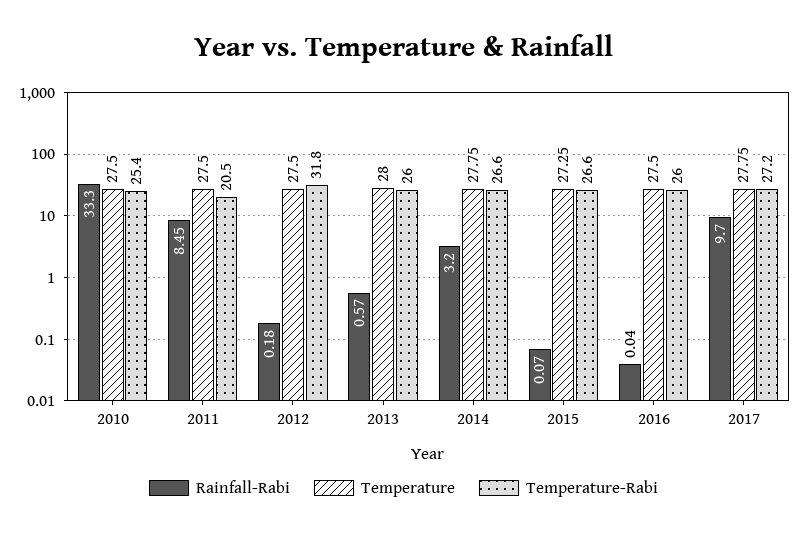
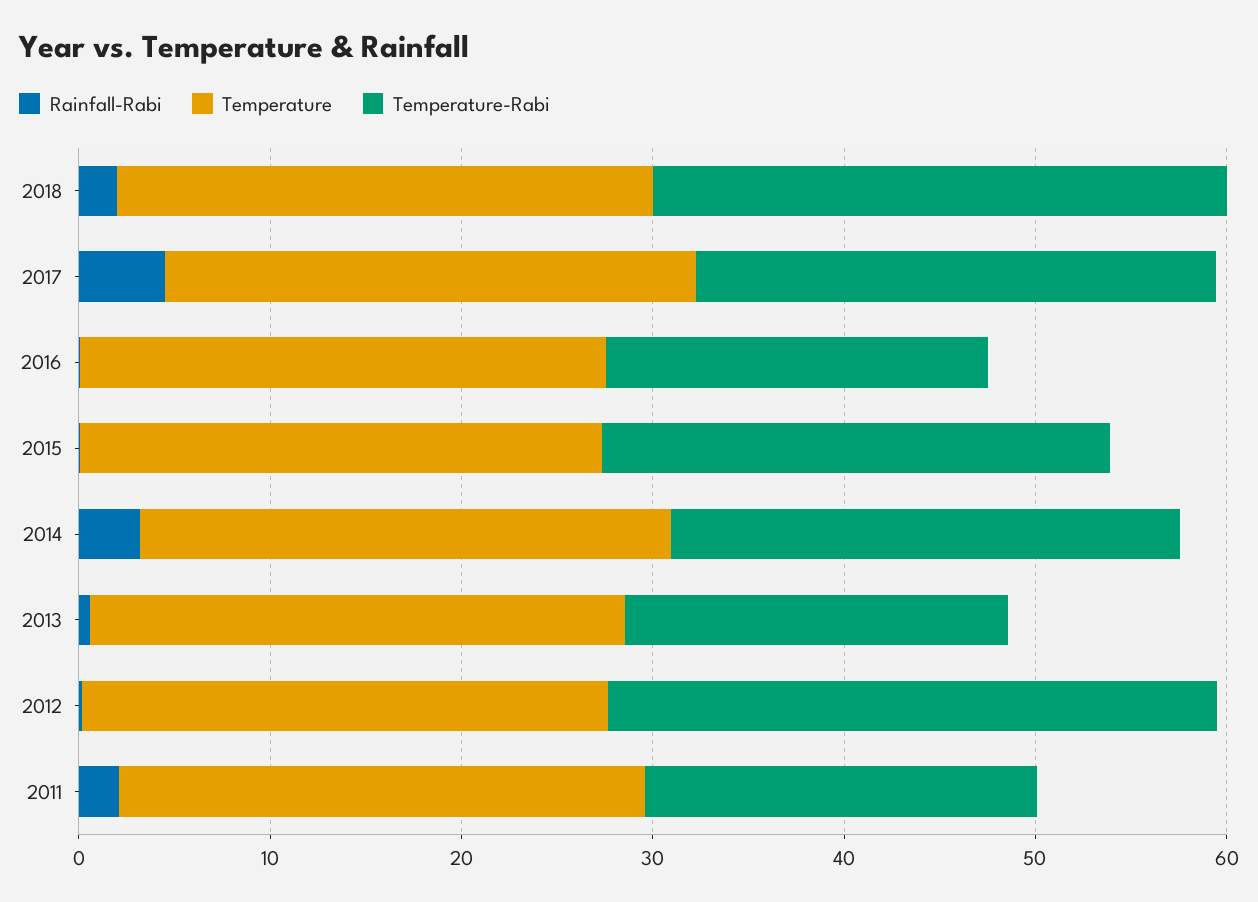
Rainfall-Rabi, 2010: 33.3 -> none
Temperature, 2010: 27.5 -> none
Temperature-Rabi, 2010: 25.4 -> none
Rainfall-Rabi, 2011: 8.45 -> 2
Temperature-Rabi, 2013: 26 -> 20
Temperature-Rabi, 2016: 26 -> 20
Rainfall-Rabi, 2017: 9.7 -> 4
Rainfall-Rabi, 2018: none -> 2
Temperature, 2018: none -> 28
Temperature-Rabi, 2018: none -> 30

